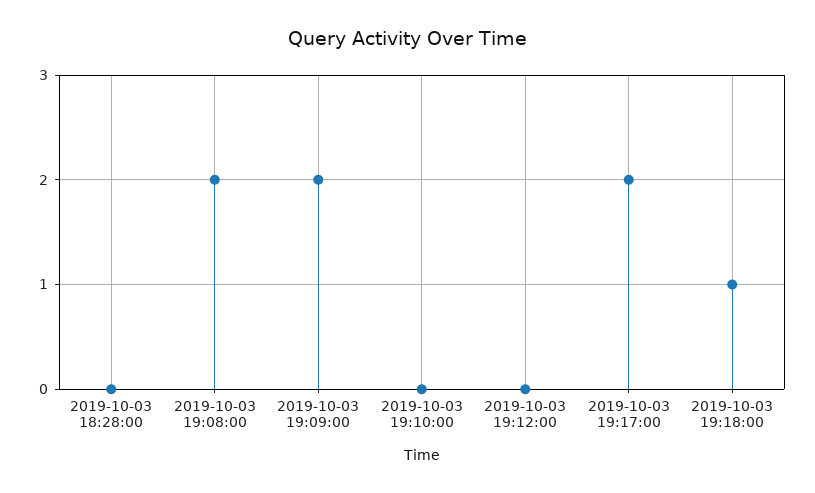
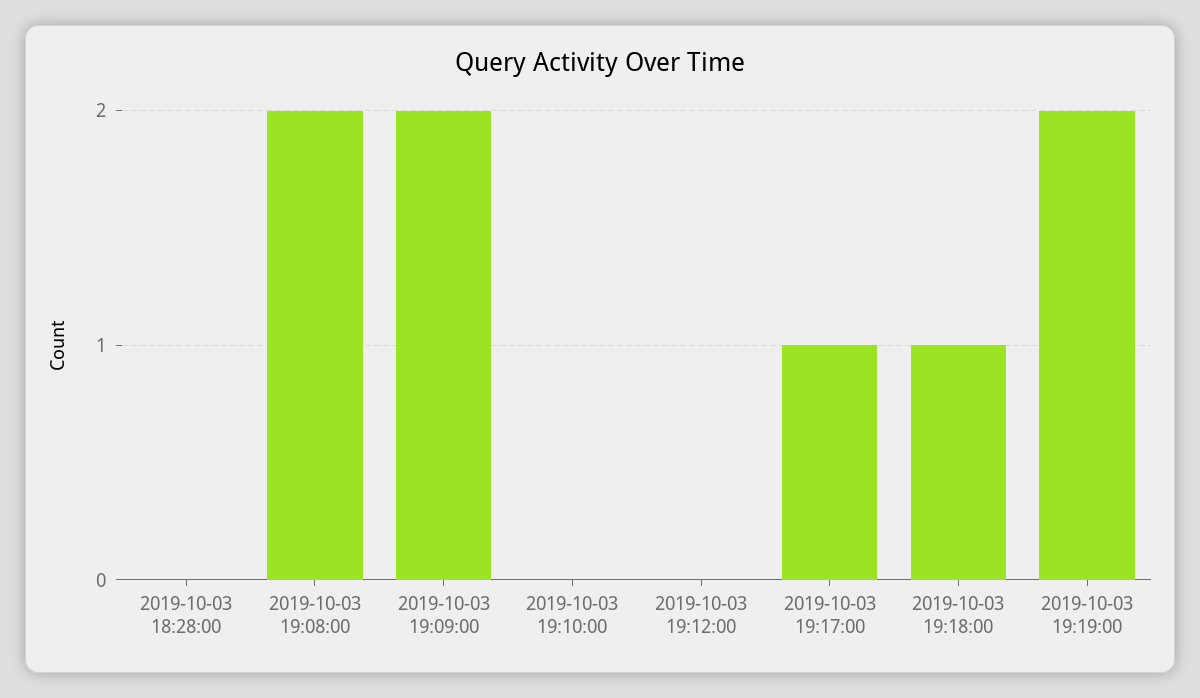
2019-10-03 19:17:00: 2 -> 1
2019-10-03 19:19:00: none -> 2

